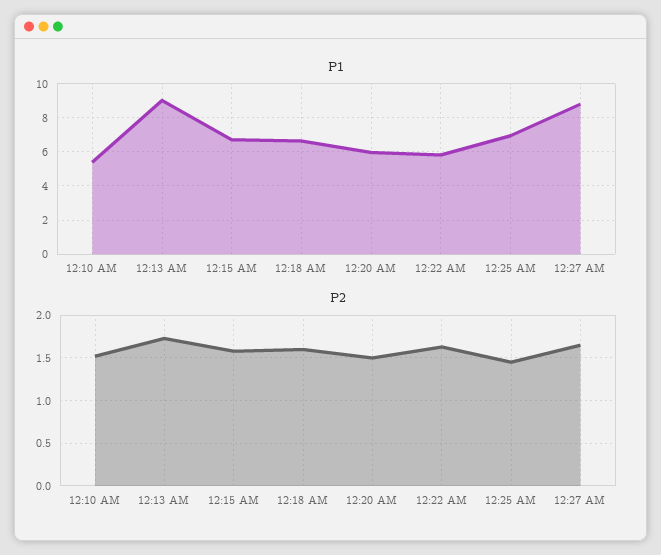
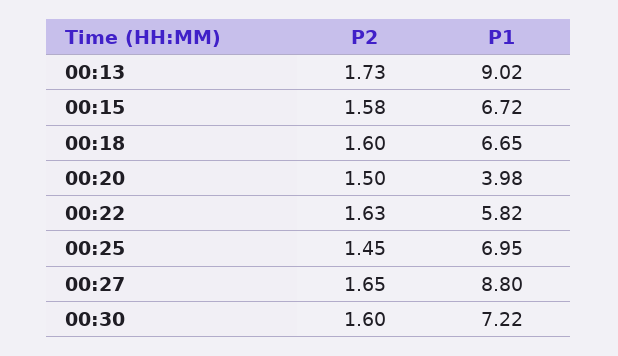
P1, 12:10 AM: 5.5 -> none
P1, 12:20 AM: 6 -> 3.98
P2, 12:10 AM: 1.5 -> none
P2, 00:30: none -> 1.6
P1, 00:30: none -> 7.22

